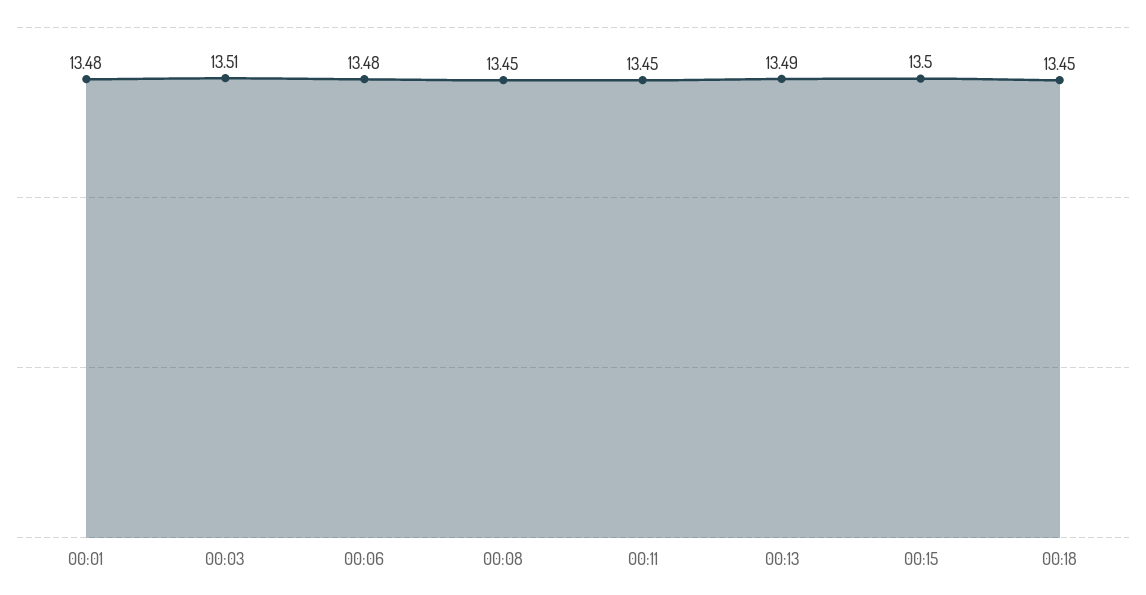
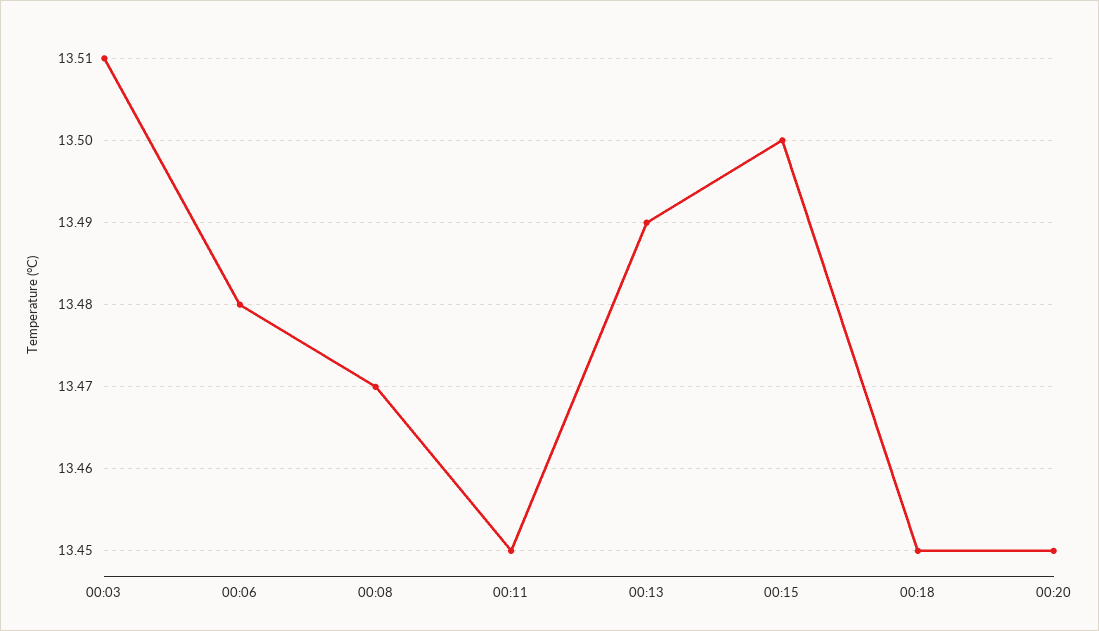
00:01: 13.48 -> none
00:08: 13.45 -> 13.47
00:20: none -> 13.45

